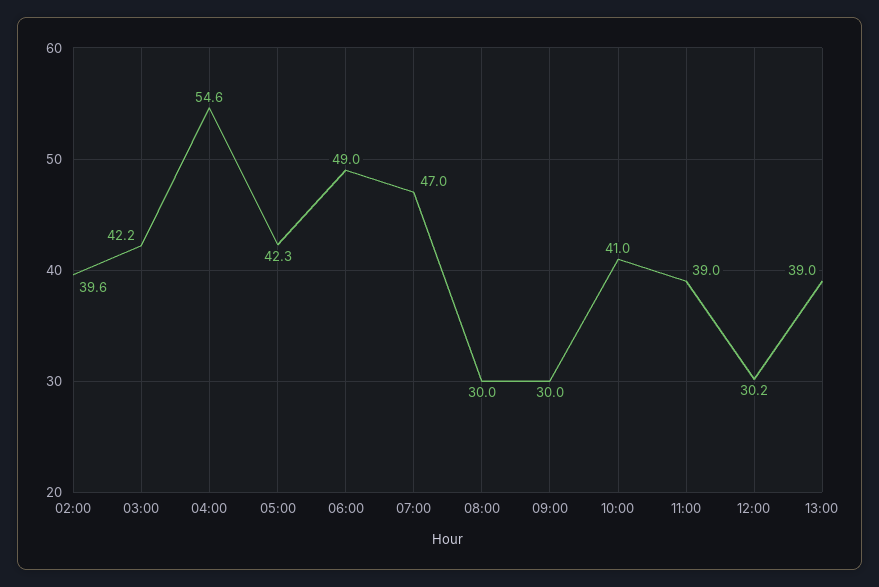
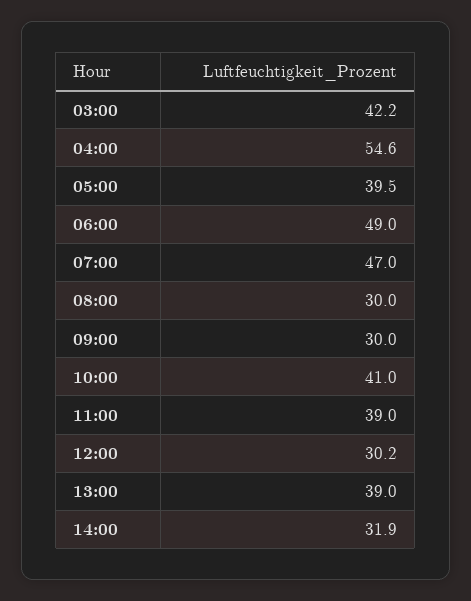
02:00: 39.6 -> none
05:00: 42.3 -> 39.5
14:00: none -> 31.9

